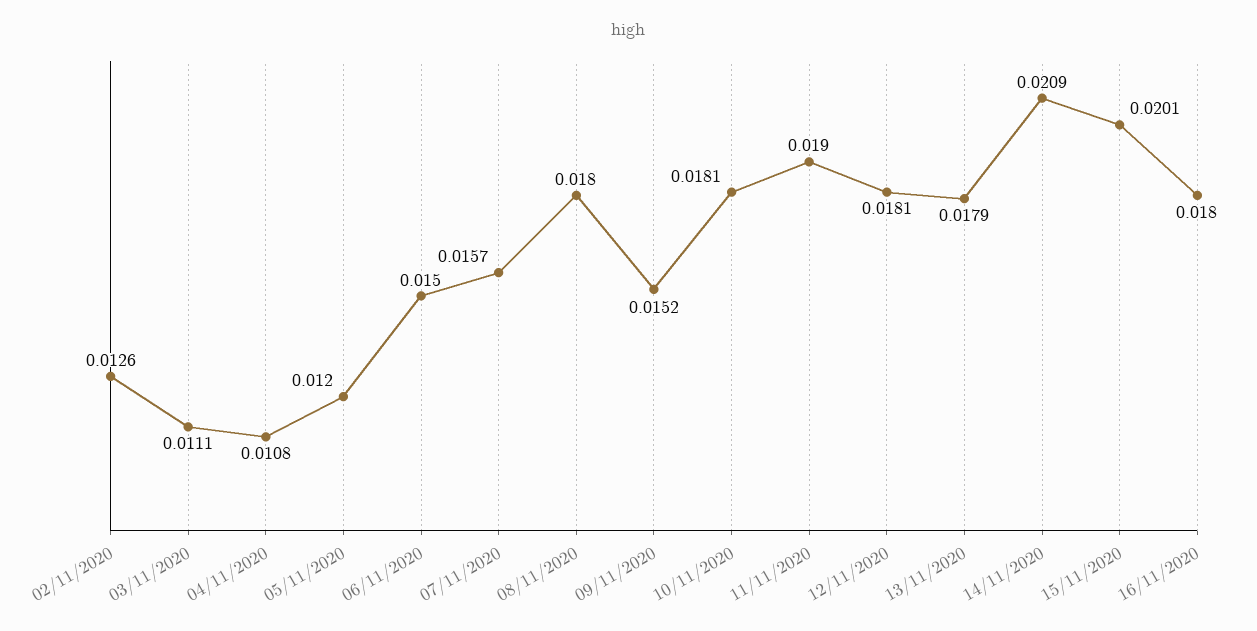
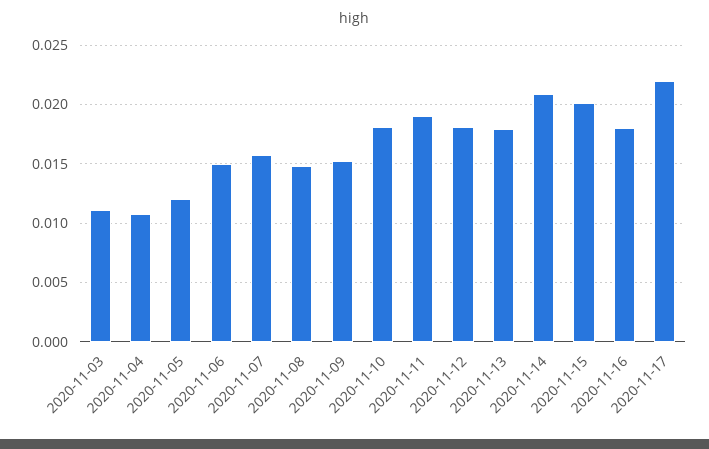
02/11/2020: 0.0126 -> none
08/11/2020: 0.018 -> 0.015
2020-11-17: none -> 0.022

